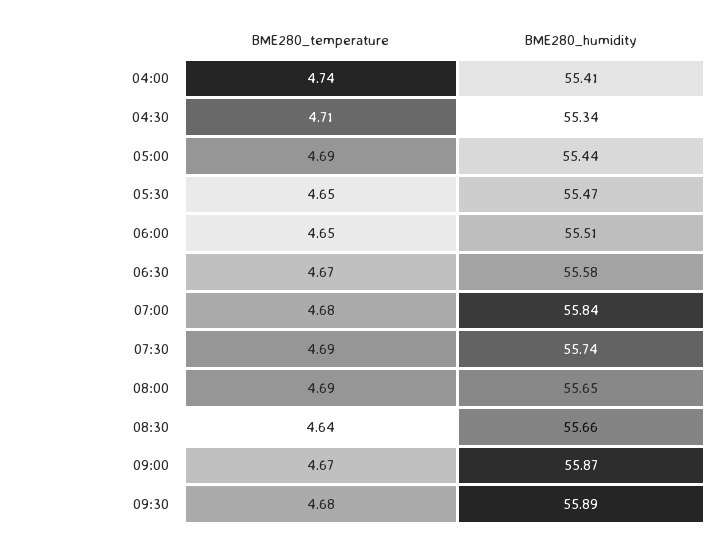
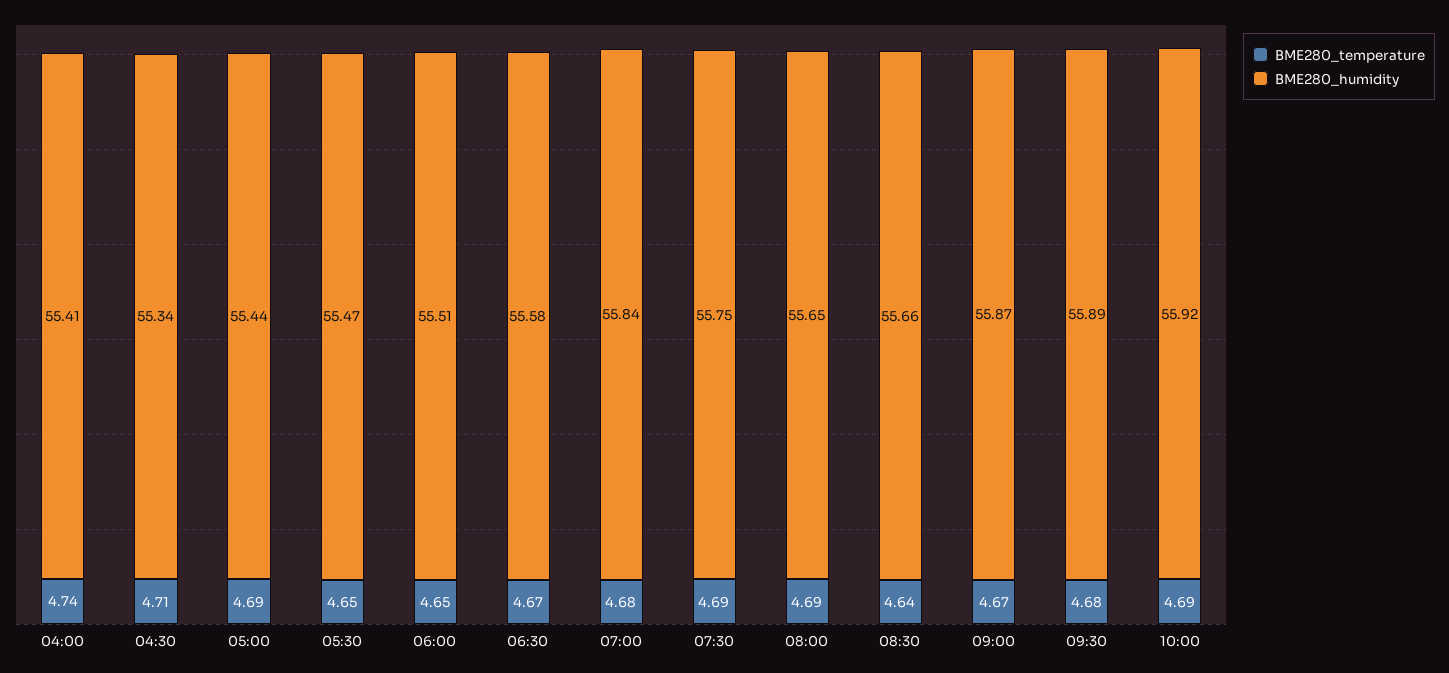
BME280_humidity, 07:30: 55.74 -> 55.75
BME280_temperature, 10:00: none -> 4.69
BME280_humidity, 10:00: none -> 55.92

